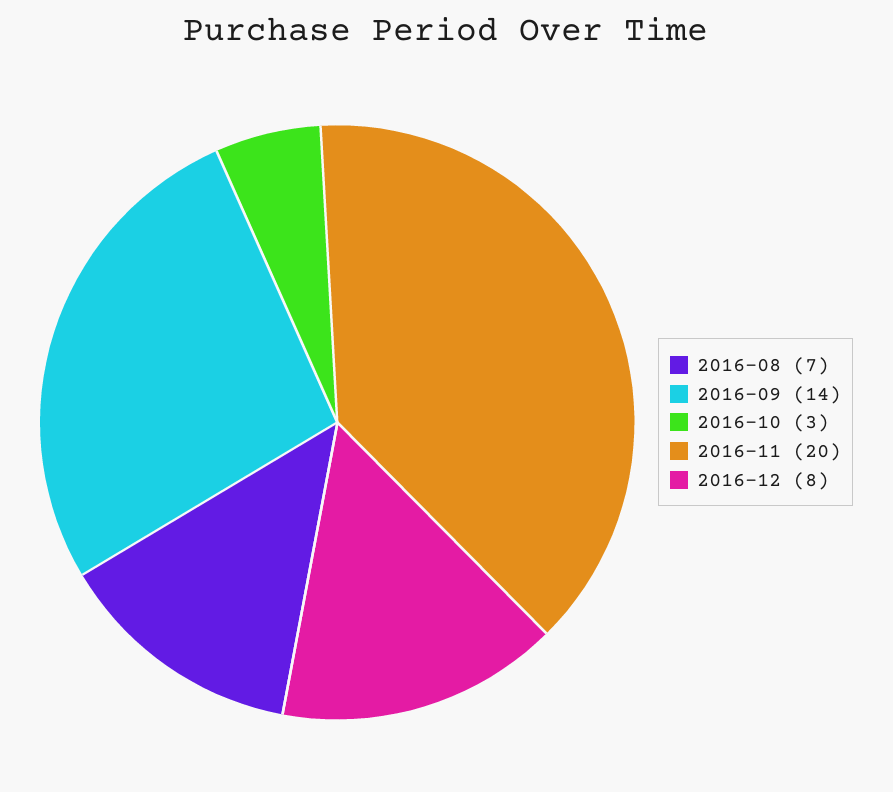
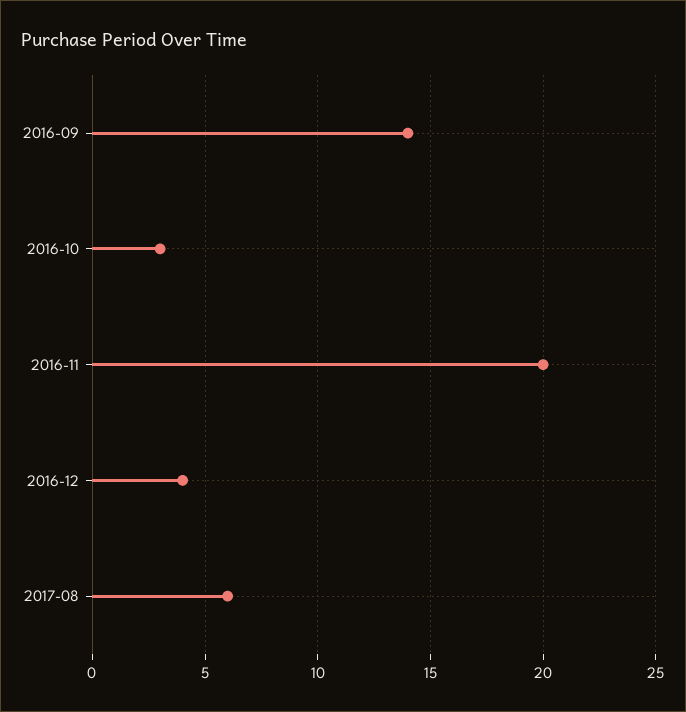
2016-08: 7 -> none
2016-12: 8 -> 4
2017-08: none -> 6

